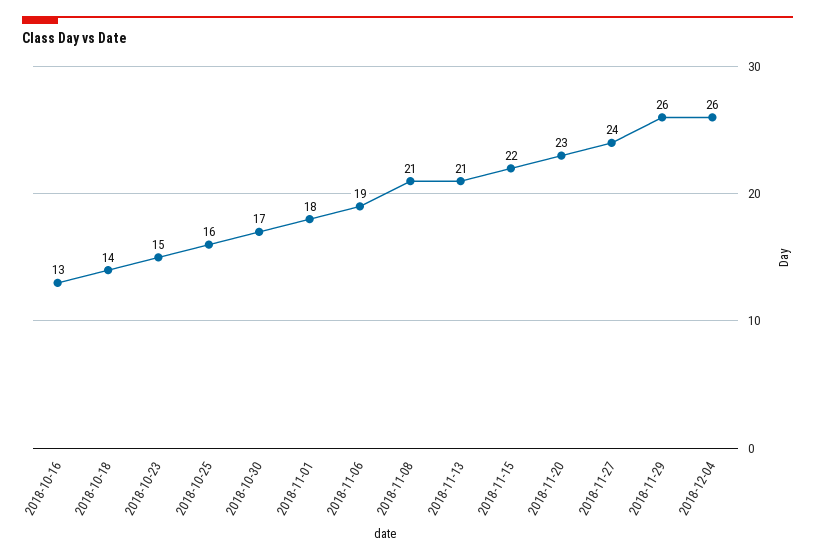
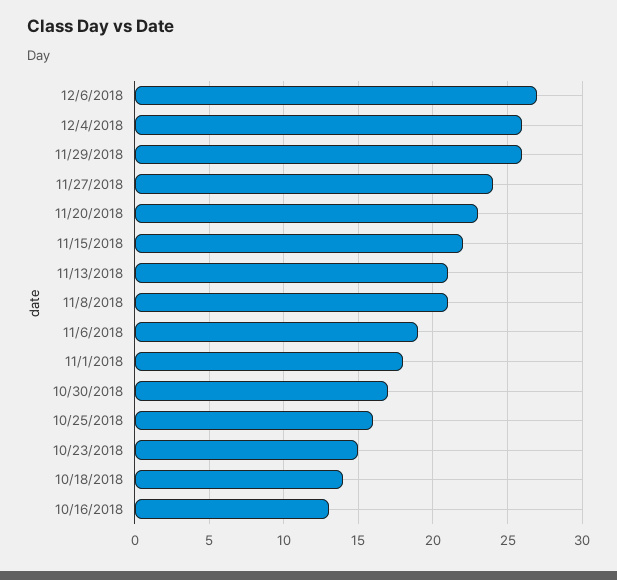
12/6/2018: none -> 27

